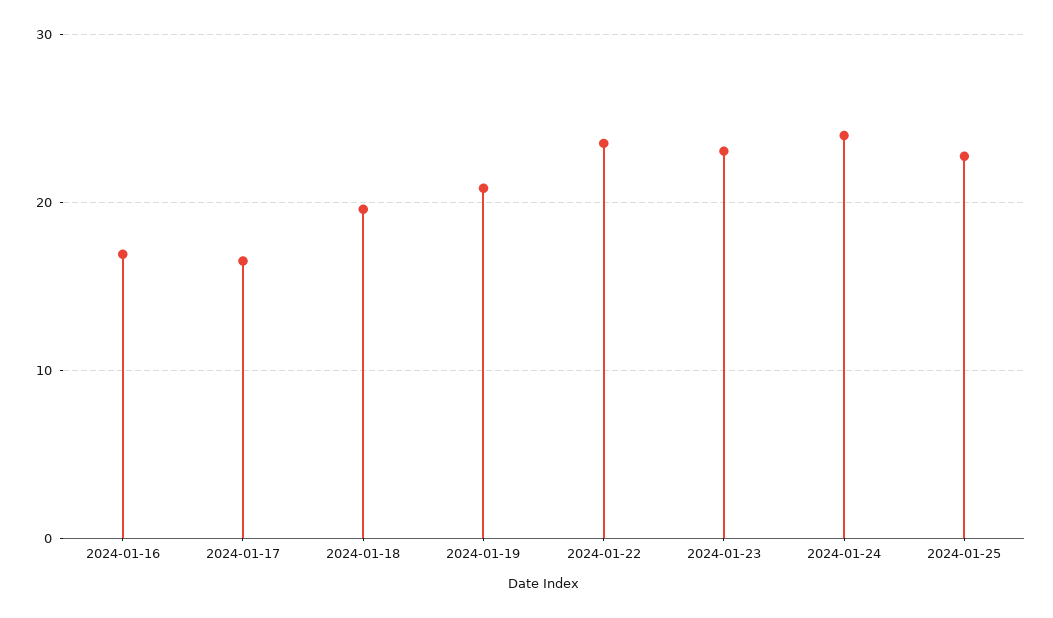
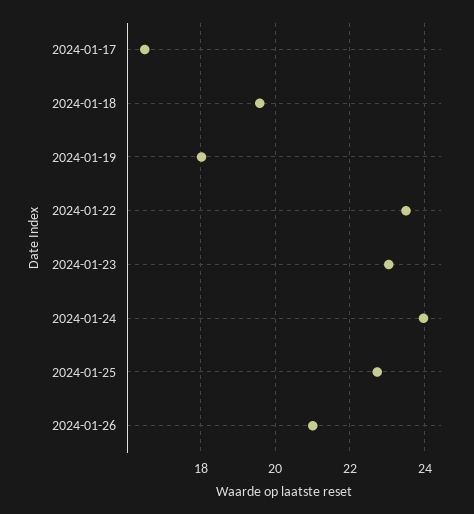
2024-01-16: 17 -> none
2024-01-19: 21 -> 18
2024-01-26: none -> 21

